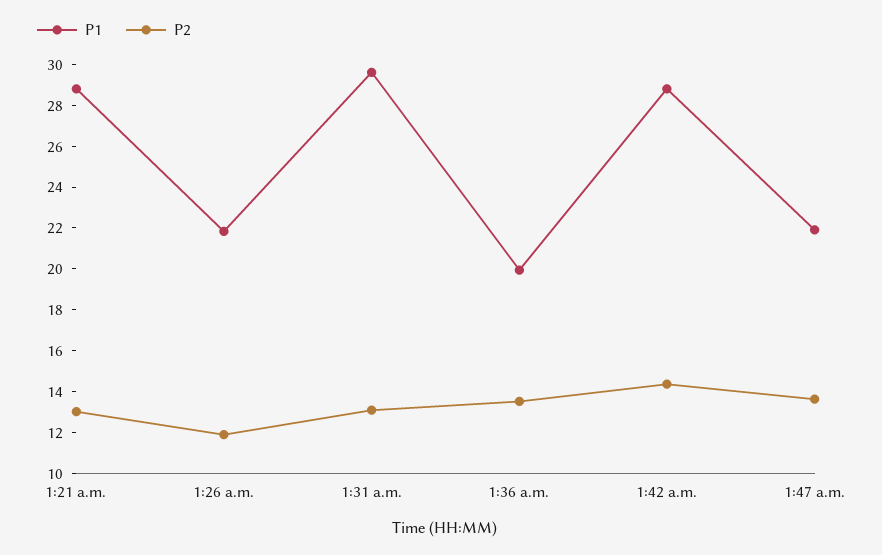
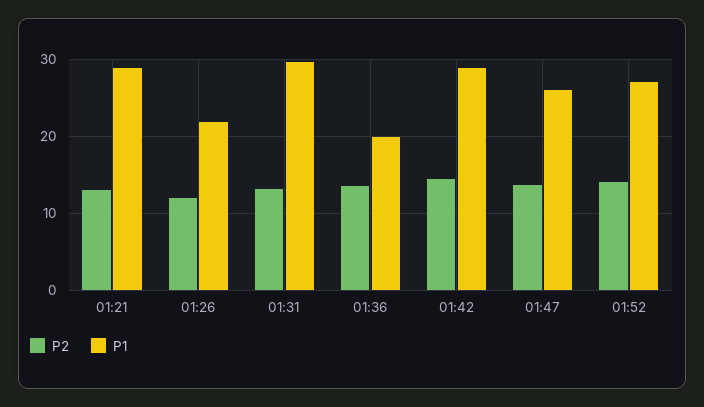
P1, 1:47 a.m.: 22 -> 26
P2, 01:52: none -> 14
P1, 01:52: none -> 27

